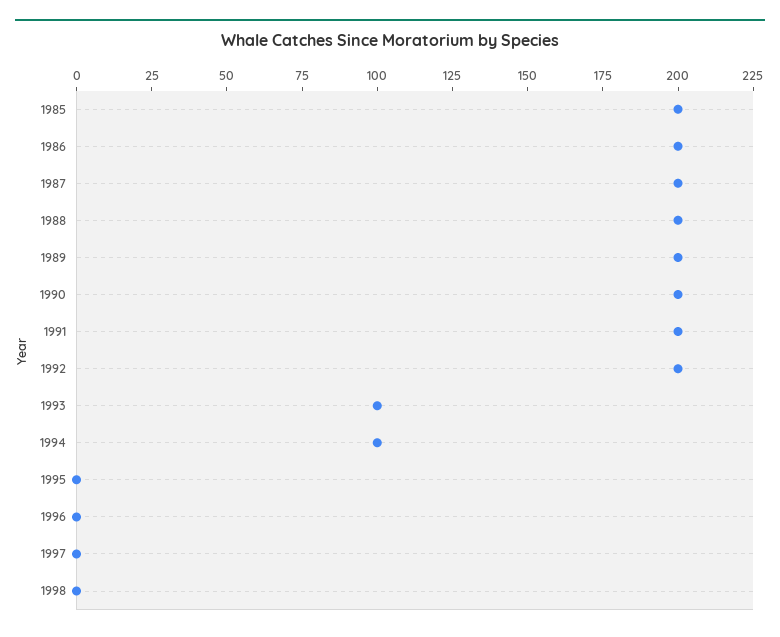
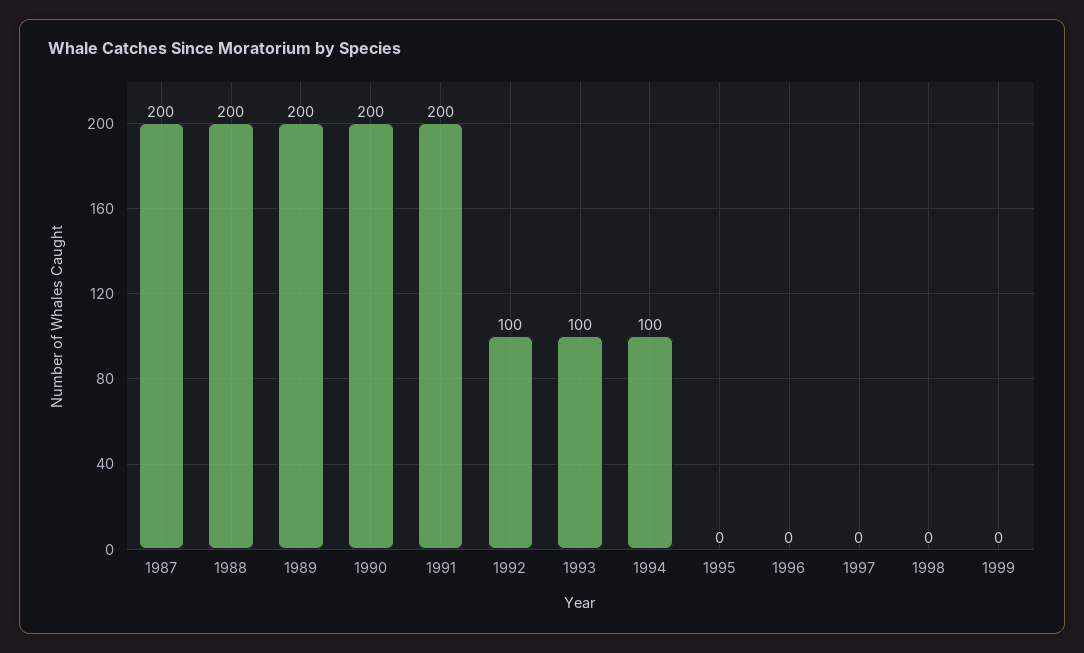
1985: 200 -> none
1986: 200 -> none
1992: 200 -> 100
1999: none -> 0

